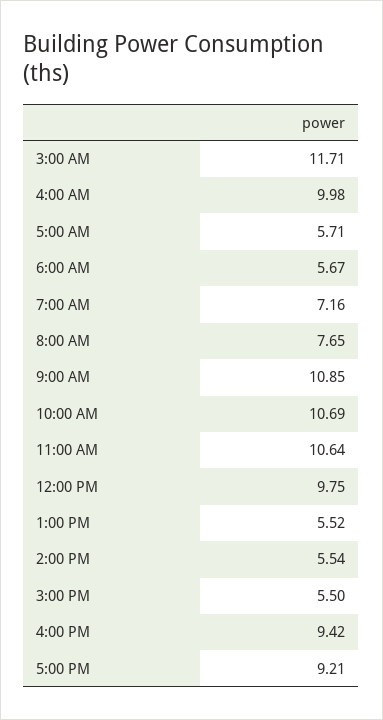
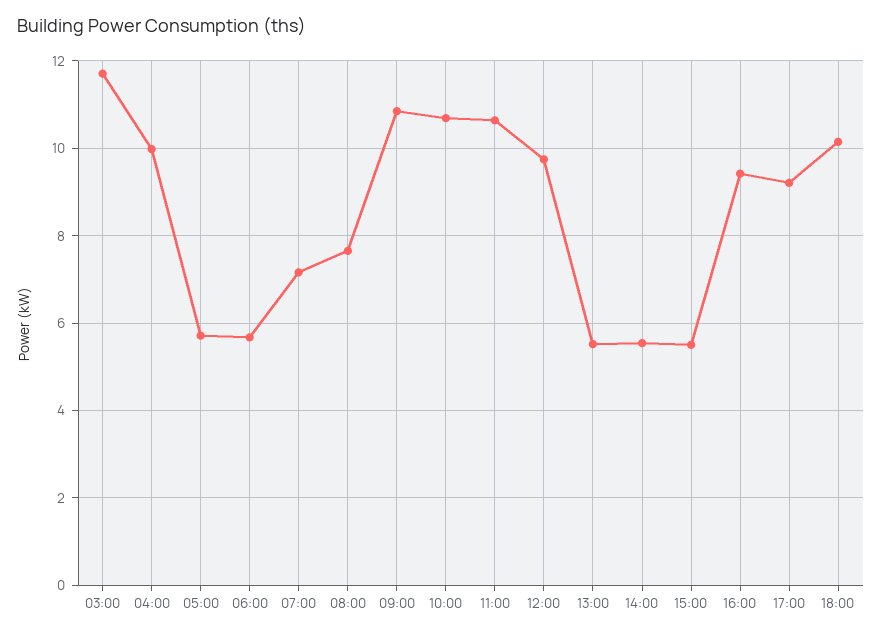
18:00: none -> 10.2

